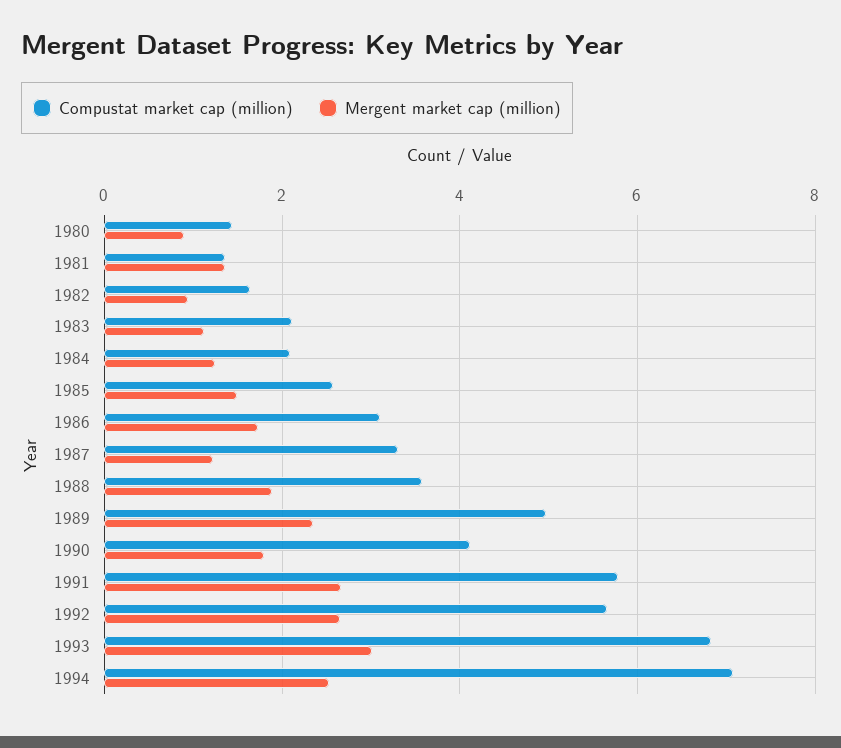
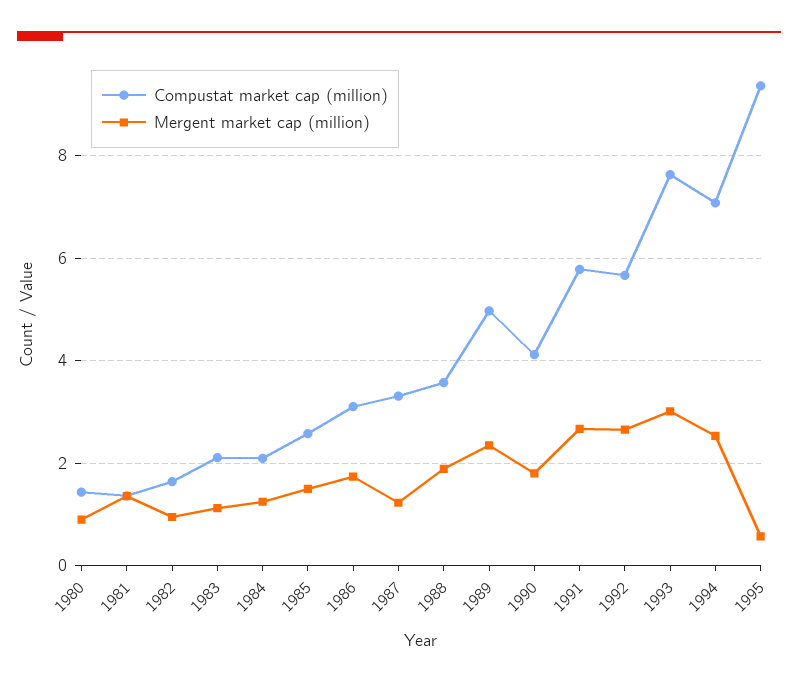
Compustat market cap (million), 1993: 6.8 -> 7.6
Compustat market cap (million), 1995: none -> 9.4
Mergent market cap (million), 1995: none -> 0.6

